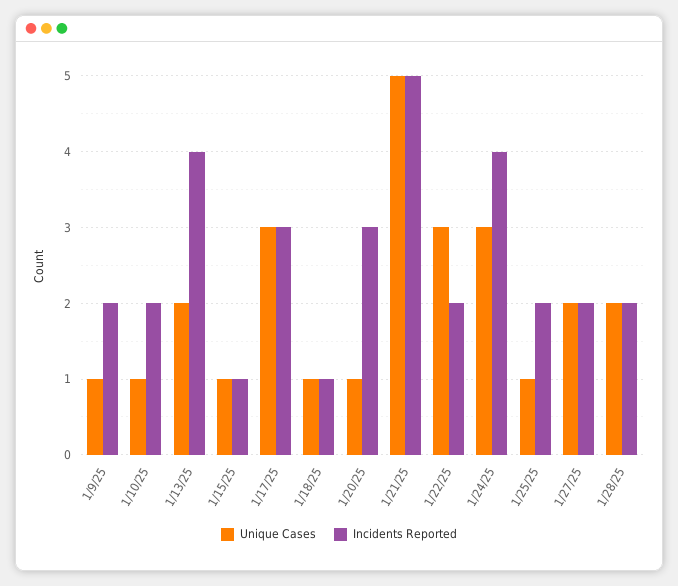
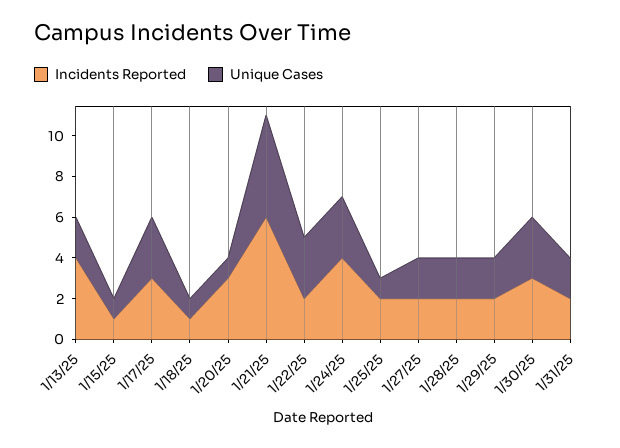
Unique Cases, 1/9/25: 1 -> none
Incidents Reported, 1/9/25: 2 -> none
Unique Cases, 1/10/25: 1 -> none
Incidents Reported, 1/10/25: 2 -> none
Incidents Reported, 1/21/25: 5 -> 6
Incidents Reported, 1/29/25: none -> 2
Unique Cases, 1/29/25: none -> 2
Incidents Reported, 1/30/25: none -> 3
Unique Cases, 1/30/25: none -> 3
Incidents Reported, 1/31/25: none -> 2
Unique Cases, 1/31/25: none -> 2

